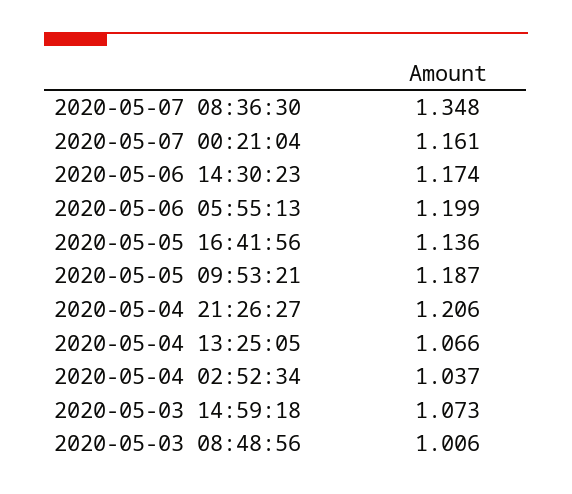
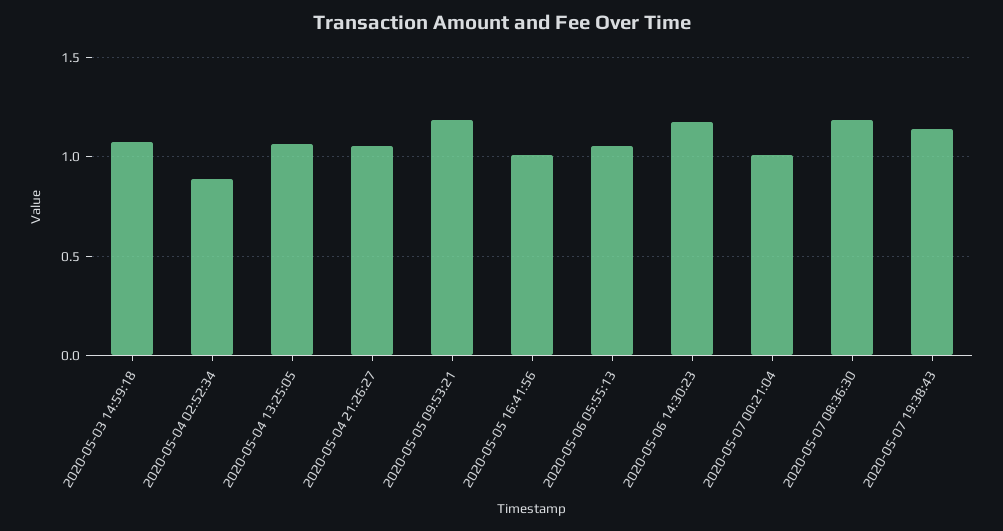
2020-05-07 08:36:30: 1.348 -> 1.2
2020-05-07 00:21:04: 1.161 -> 1
2020-05-06 05:55:13: 1.199 -> 1.05
2020-05-05 16:41:56: 1.136 -> 1
2020-05-04 21:26:27: 1.206 -> 1.05
2020-05-04 02:52:34: 1.037 -> 0.9
2020-05-03 08:48:56: 1.006 -> none
2020-05-07 19:38:43: none -> 1.15

